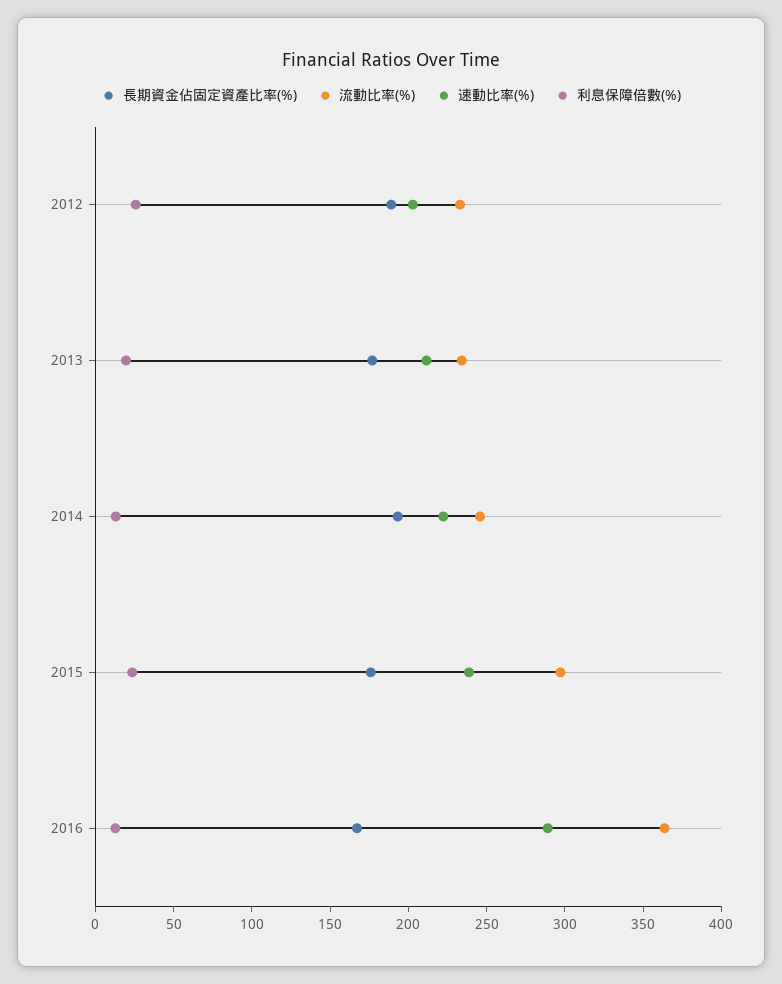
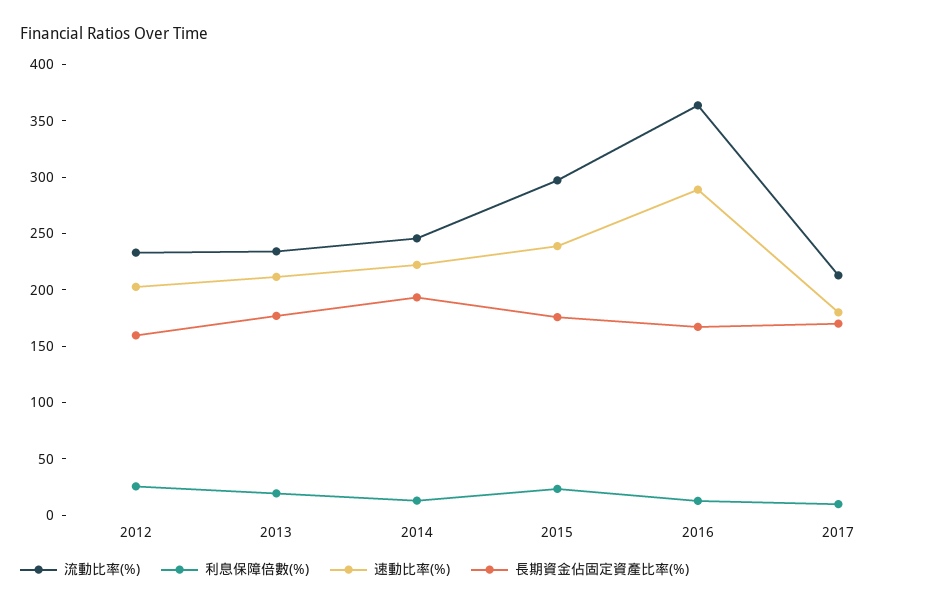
長期資金佔固定資產比率(%), 2012: 190 -> 160
流動比率(%), 2017: none -> 210
利息保障倍數(%), 2017: none -> 10
速動比率(%), 2017: none -> 180
長期資金佔固定資產比率(%), 2017: none -> 170

